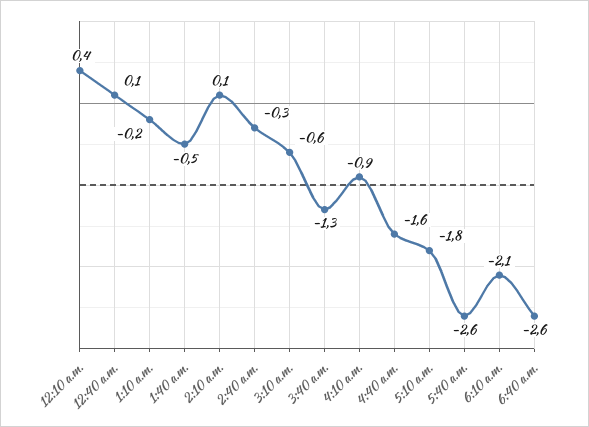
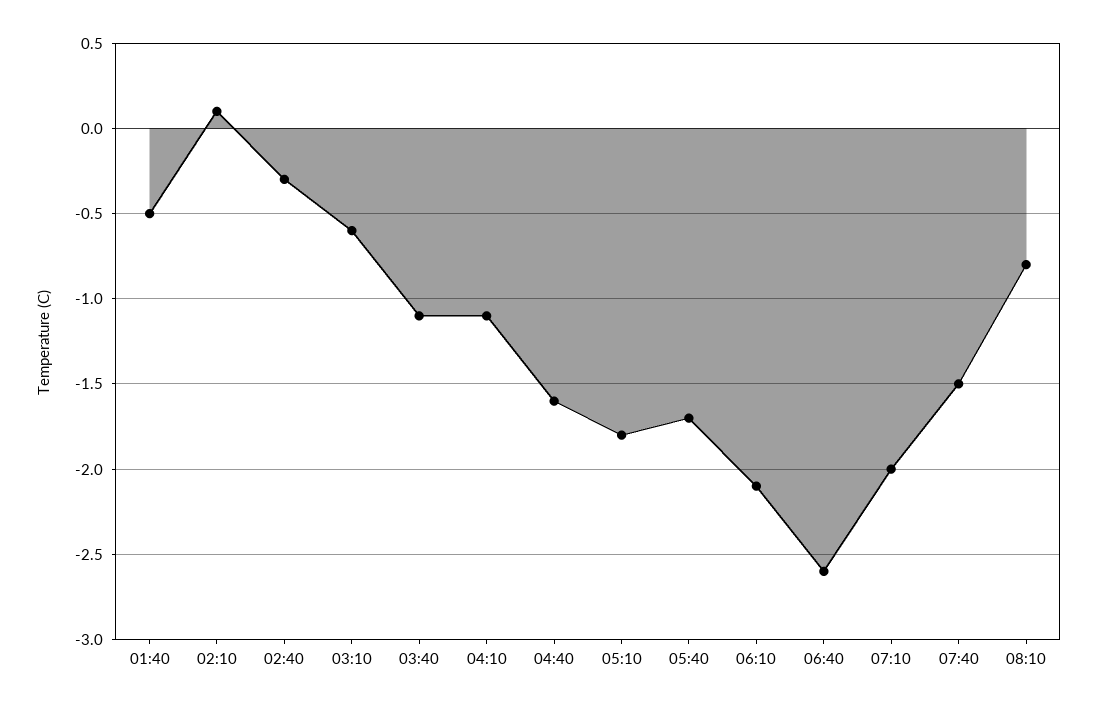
12:10 a.m.: 0.4 -> none
12:40 a.m.: 0.1 -> none
1:10 a.m.: -0.2 -> none
3:40 a.m.: -1.3 -> -1.1
4:10 a.m.: -0.9 -> -1.1
5:40 a.m.: -2.6 -> -1.7
07:10: none -> -2
07:40: none -> -1.5
08:10: none -> -0.8

